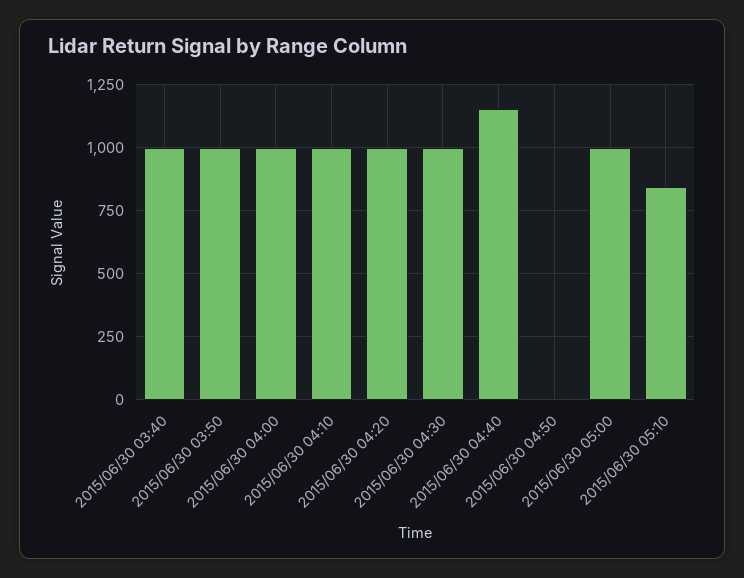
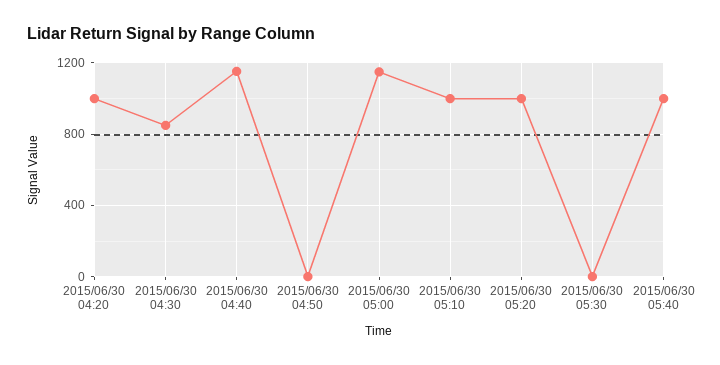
2015/06/30 03:40: 1000 -> none
2015/06/30 03:50: 1000 -> none
2015/06/30 04:00: 1000 -> none
2015/06/30 04:10: 1000 -> none
2015/06/30 04:30: 1000 -> 850
2015/06/30 05:00: 1000 -> 1150
2015/06/30 05:10: 850 -> 1000
2015/06/30 05:20: none -> 1000
2015/06/30 05:30: none -> 0
2015/06/30 05:40: none -> 1000

